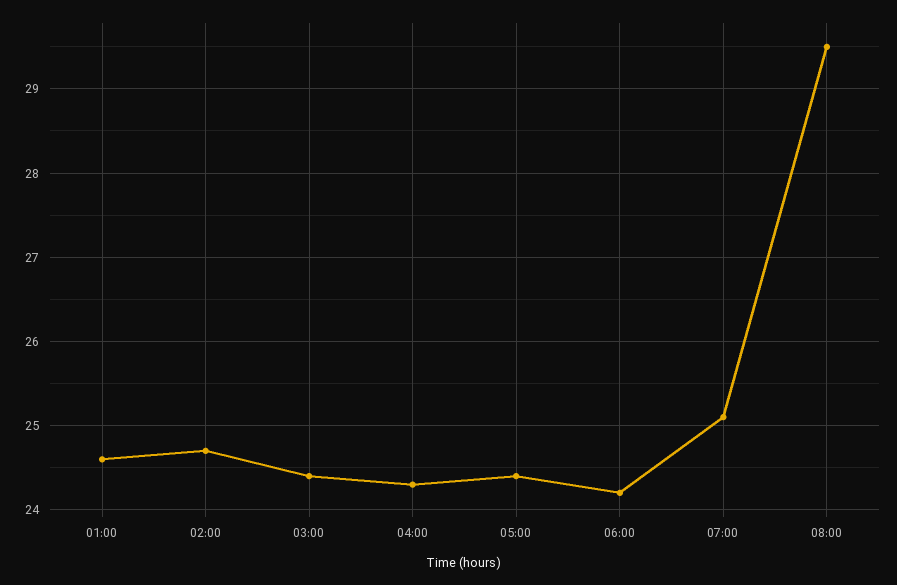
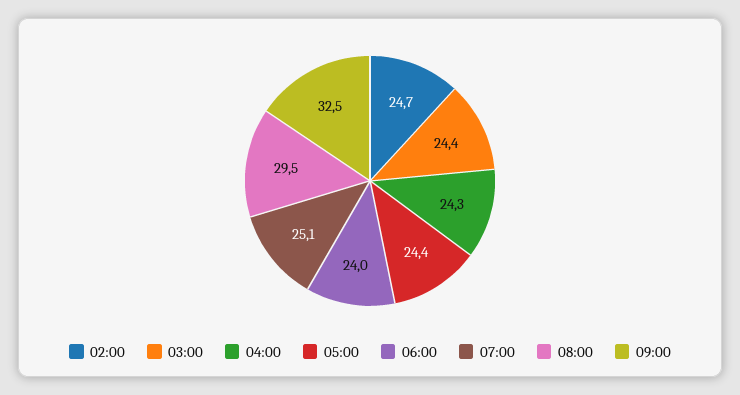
01:00: 24.6 -> none
06:00: 24.2 -> 24
09:00: none -> 32.5

